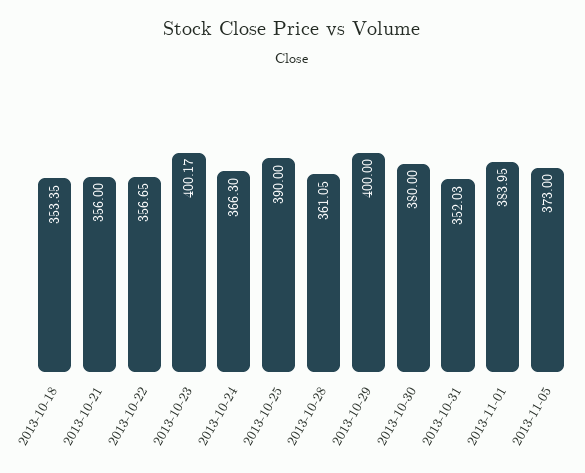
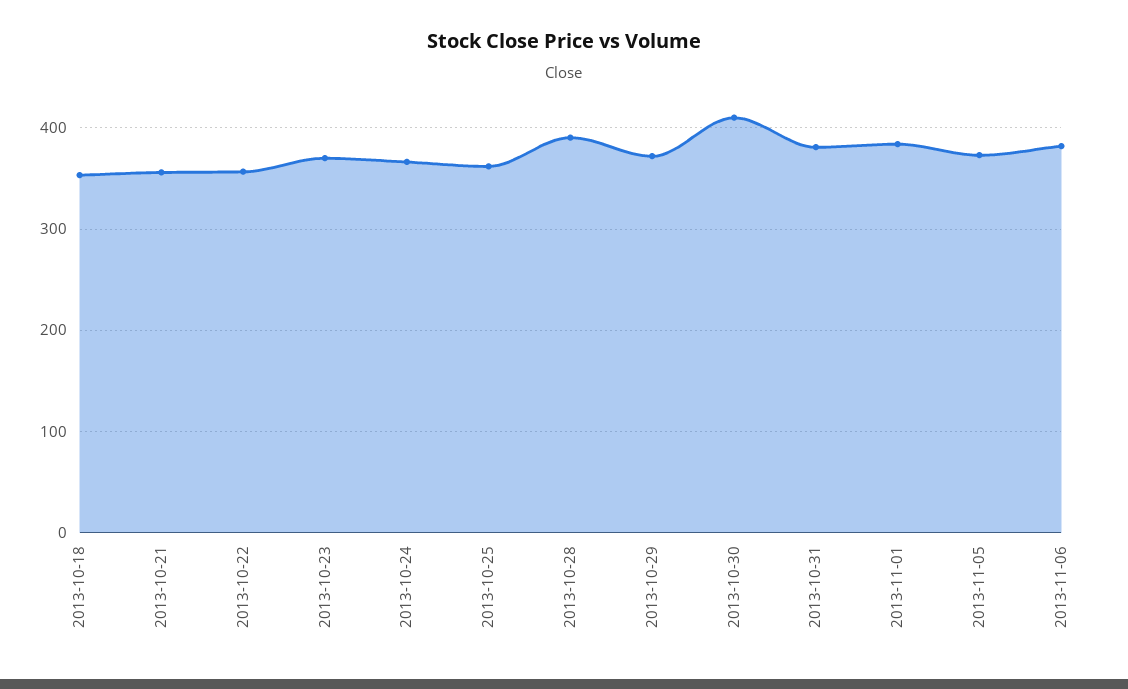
2013-10-23: 400.17 -> 370
2013-10-25: 390 -> 360
2013-10-28: 361.05 -> 390
2013-10-29: 400 -> 370
2013-10-30: 380 -> 410
2013-10-31: 352.03 -> 380
2013-11-06: none -> 380

